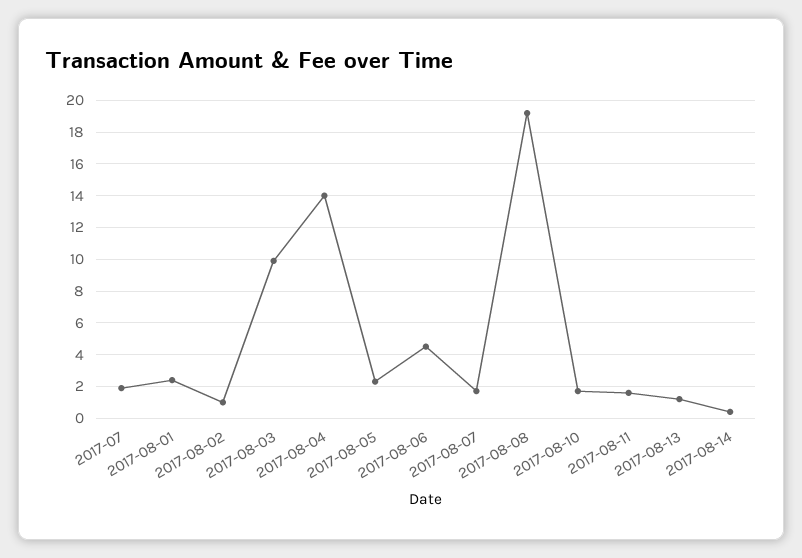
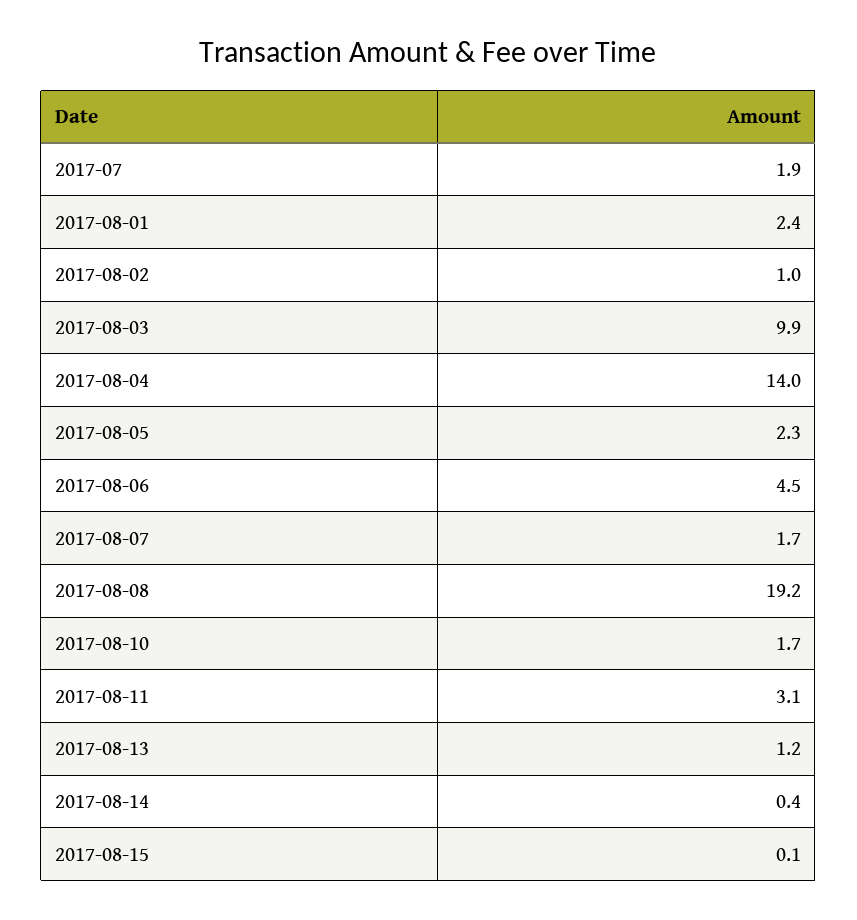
2017-08-11: 1.5 -> 3.1
2017-08-15: none -> 0.1

